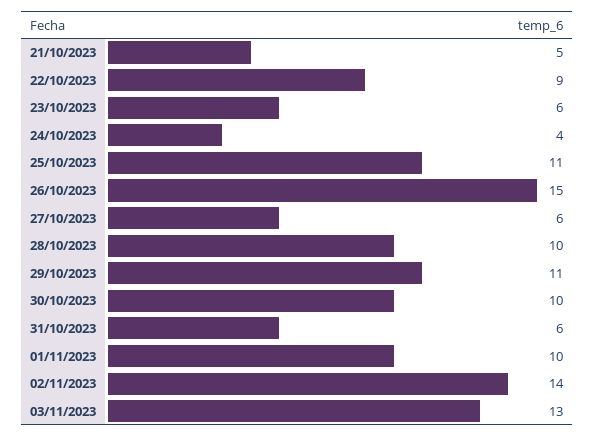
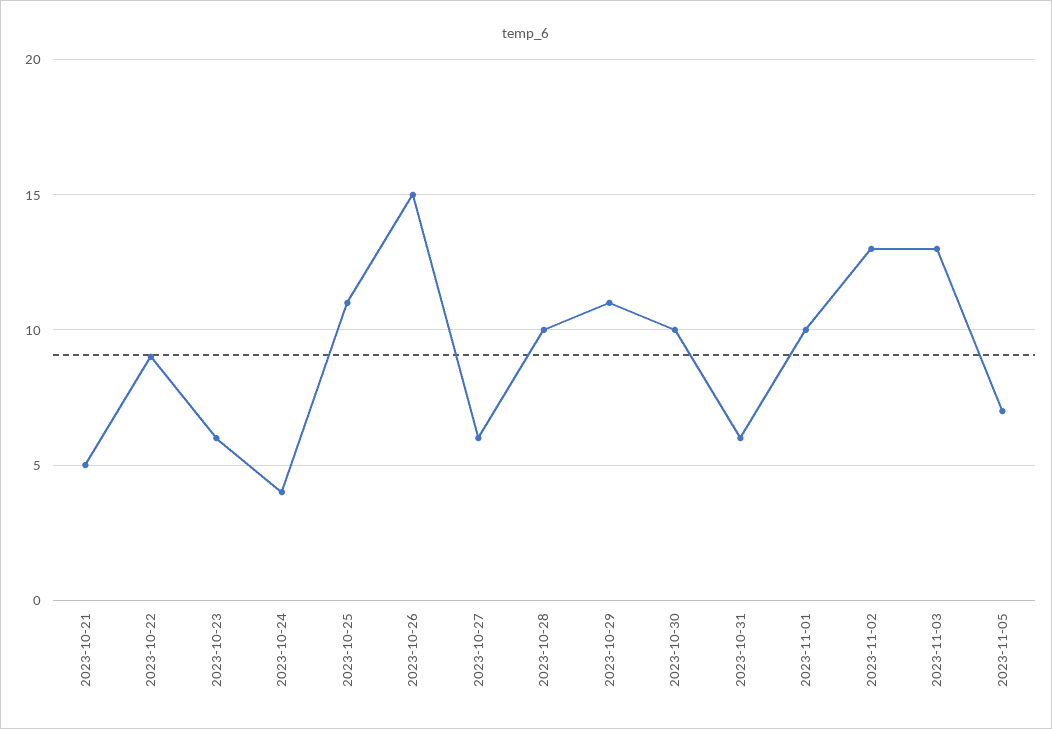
02/11/2023: 14 -> 13
2023-11-05: none -> 7

